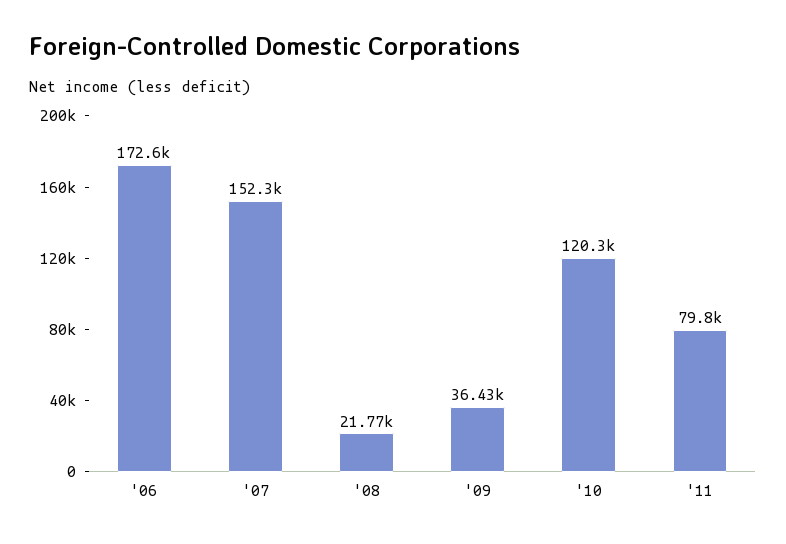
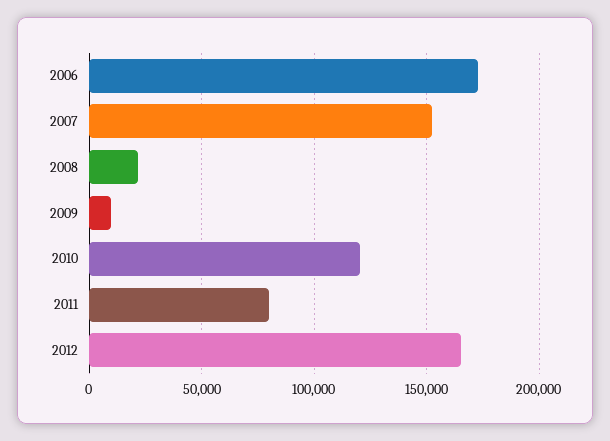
'09: 36430 -> 10000
2012: none -> 165000

